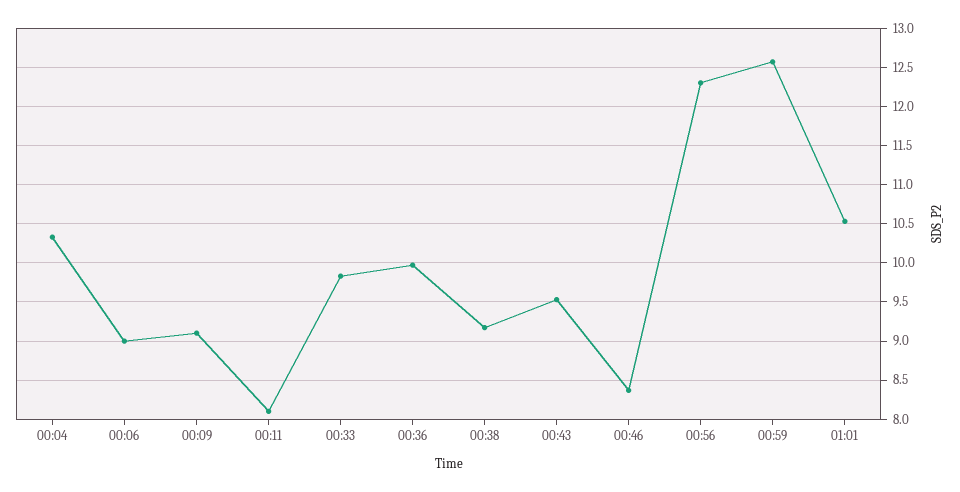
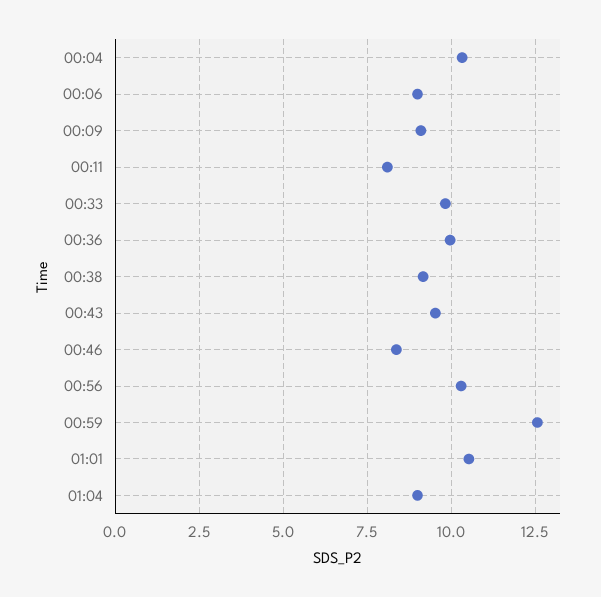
00:56: 12.3 -> 10.25
01:04: none -> 9

